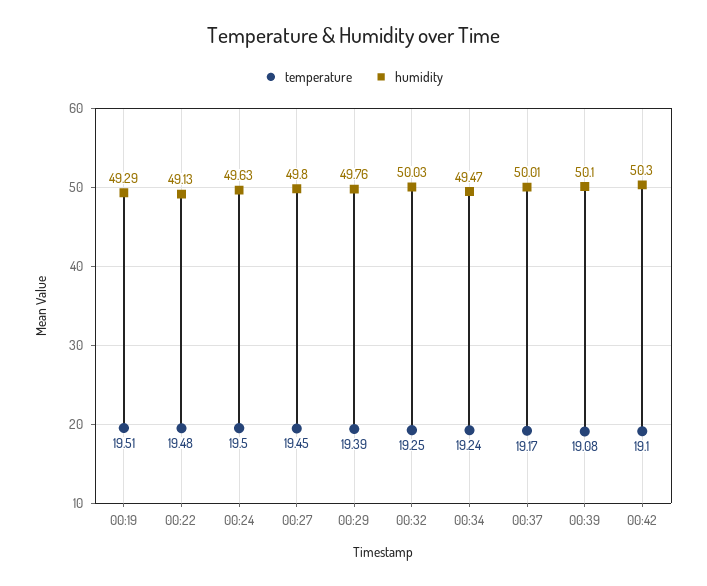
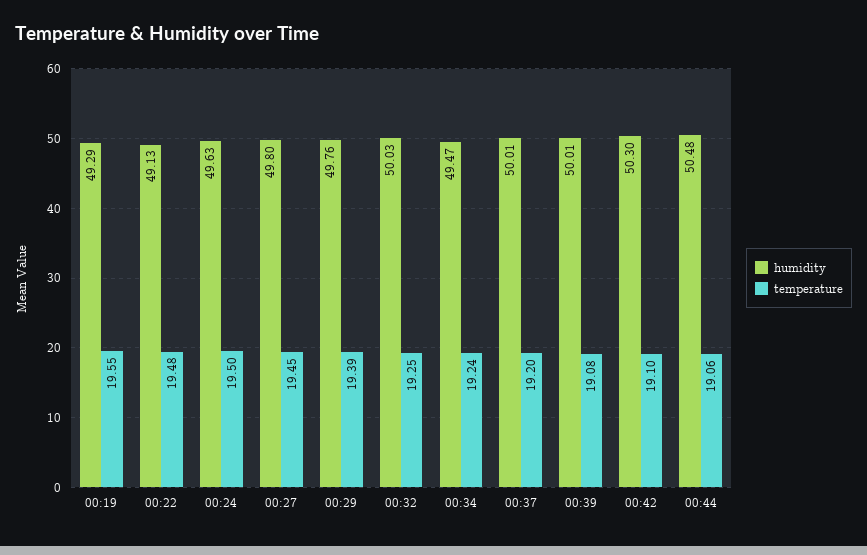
temperature, 00:19: 19.51 -> 19.55
temperature, 00:37: 19.17 -> 19.2
humidity, 00:39: 50.1 -> 50.01
humidity, 00:44: none -> 50.48
temperature, 00:44: none -> 19.06

